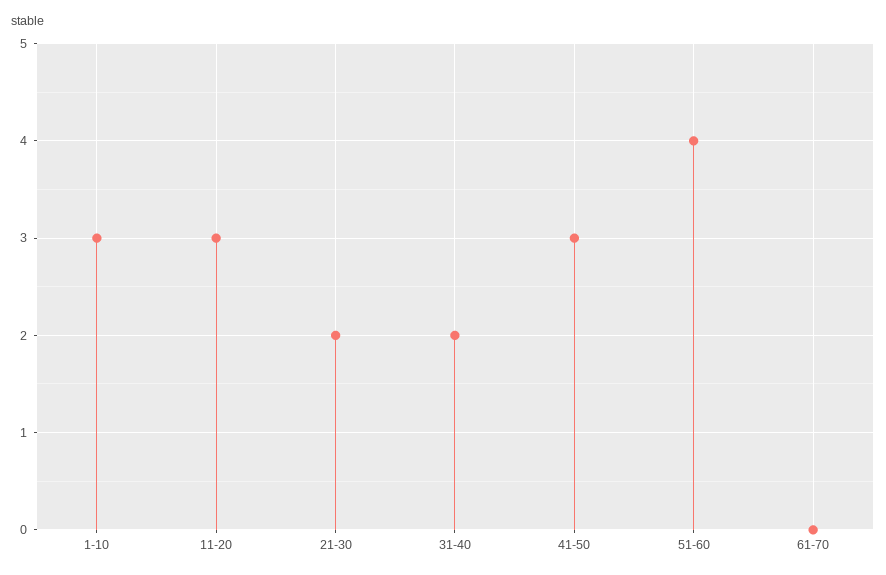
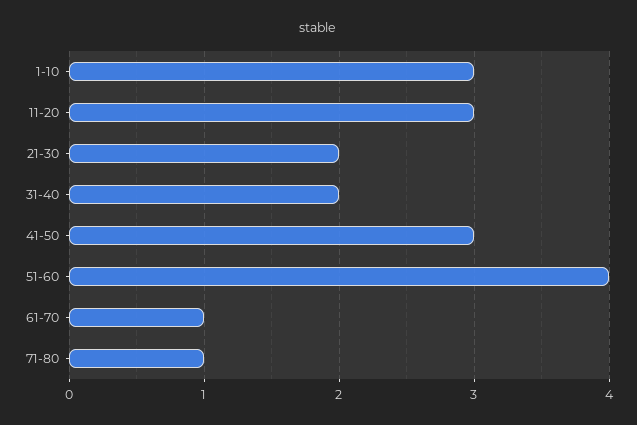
61-70: 0 -> 1
71-80: none -> 1

